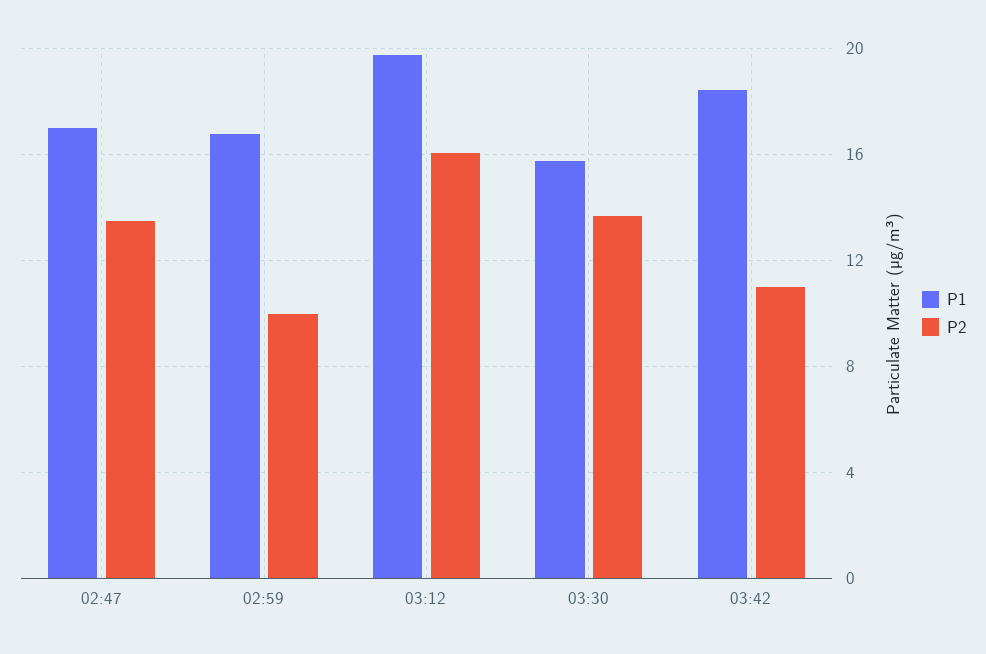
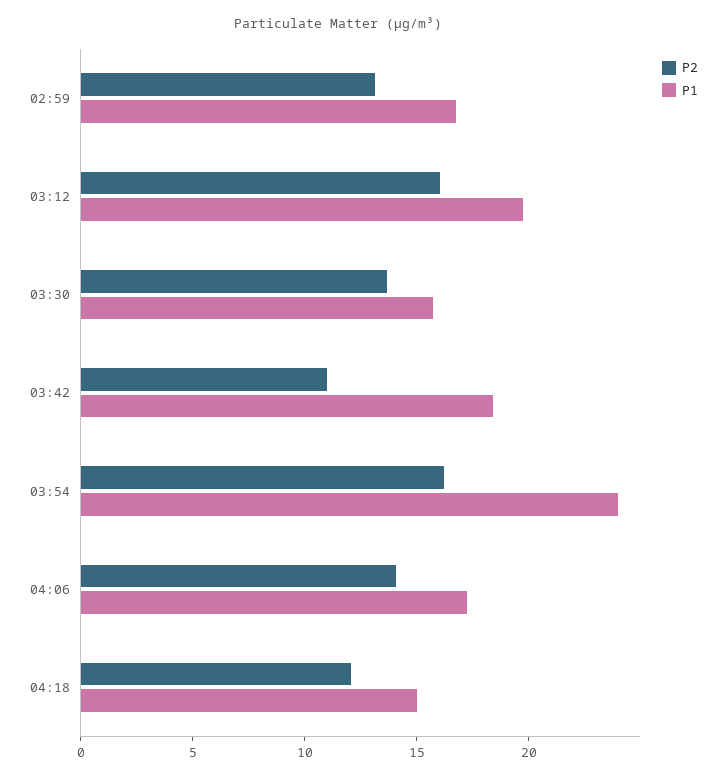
P1, 02:47: 17 -> none
P2, 02:47: 13.5 -> none
P2, 02:59: 10 -> 13
P2, 03:54: none -> 16
P1, 03:54: none -> 24
P2, 04:06: none -> 14
P1, 04:06: none -> 17
P2, 04:18: none -> 12
P1, 04:18: none -> 15

